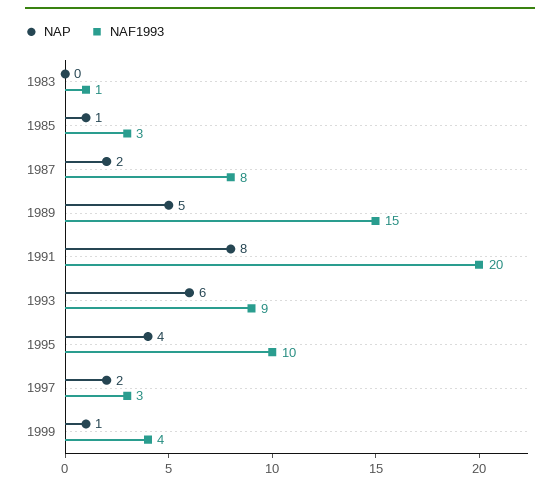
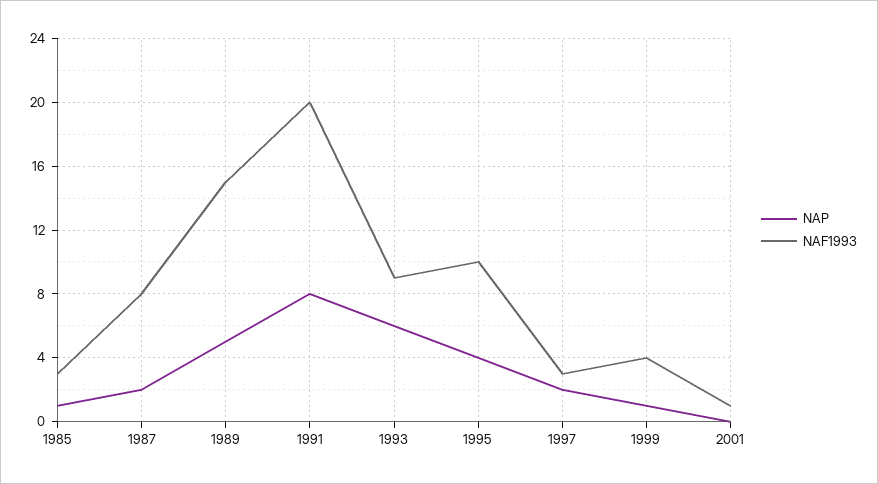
NAP, 1983: 0 -> none
NAF1993, 1983: 1 -> none
NAP, 2001: none -> 0
NAF1993, 2001: none -> 1

